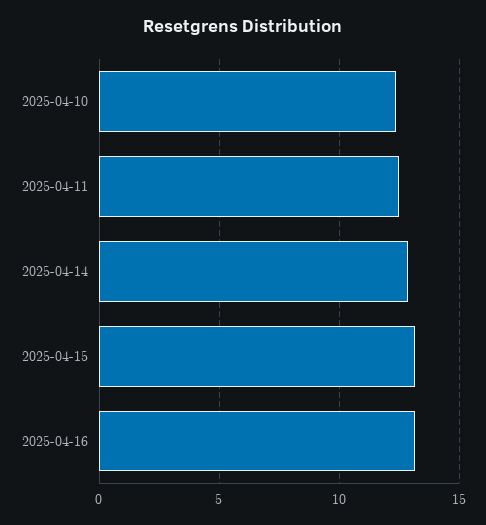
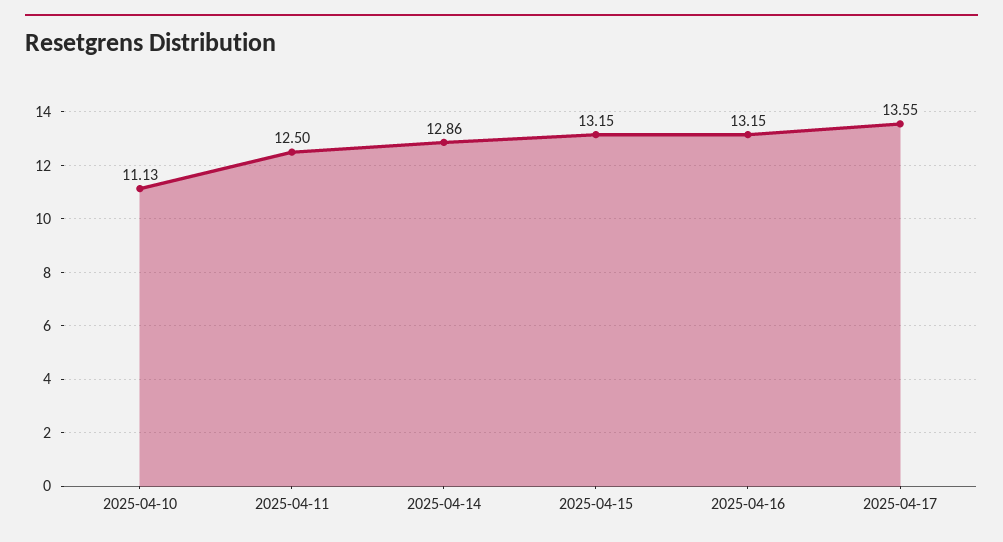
2025-04-10: 12.5 -> 11.13
2025-04-17: none -> 13.55

